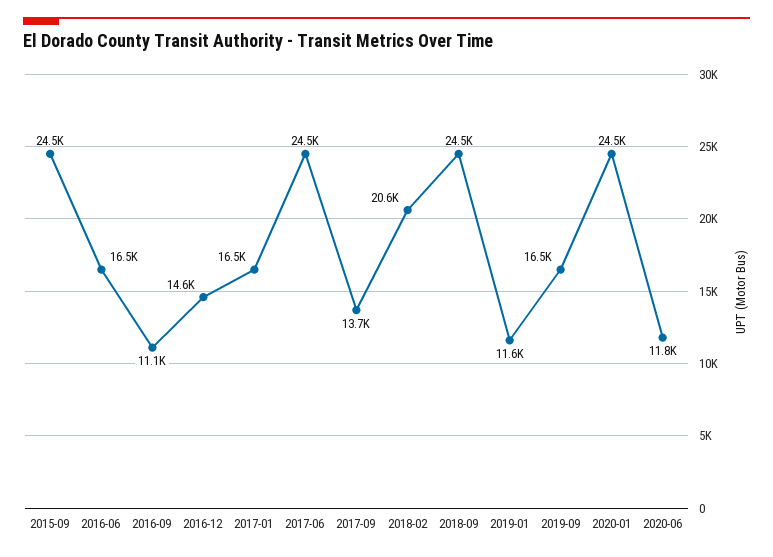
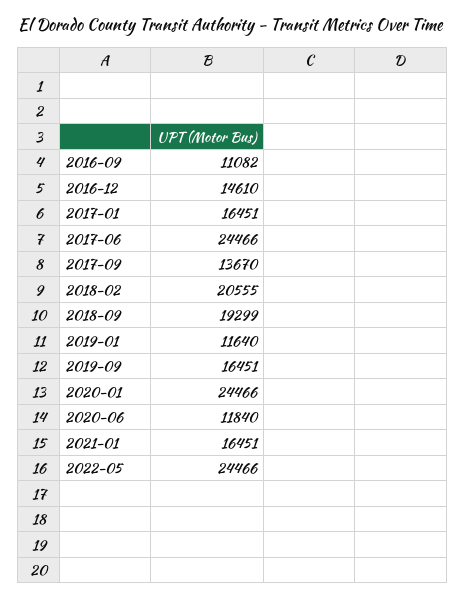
2015-09: 24500 -> none
2016-06: 16500 -> none
2018-09: 24500 -> 19299
2021-01: none -> 16451
2022-05: none -> 24466

